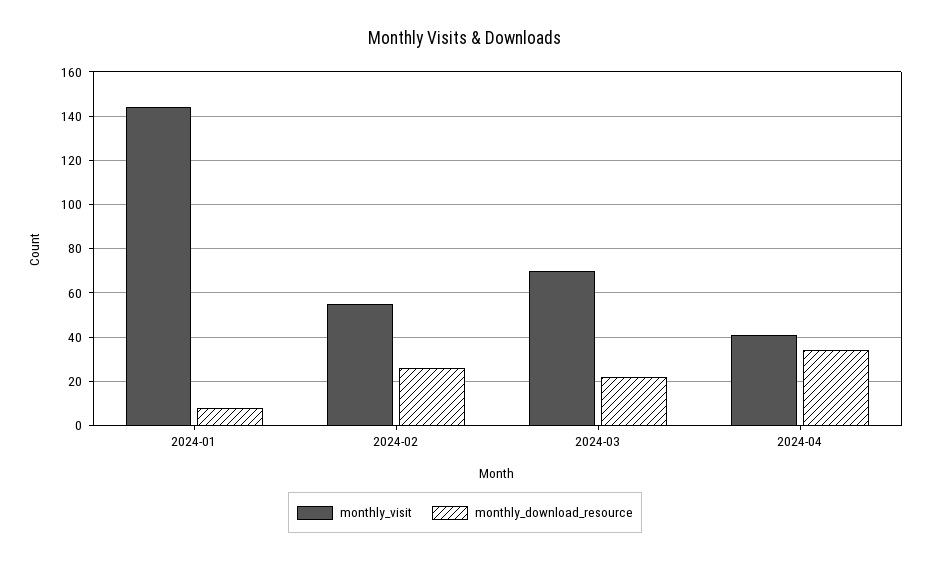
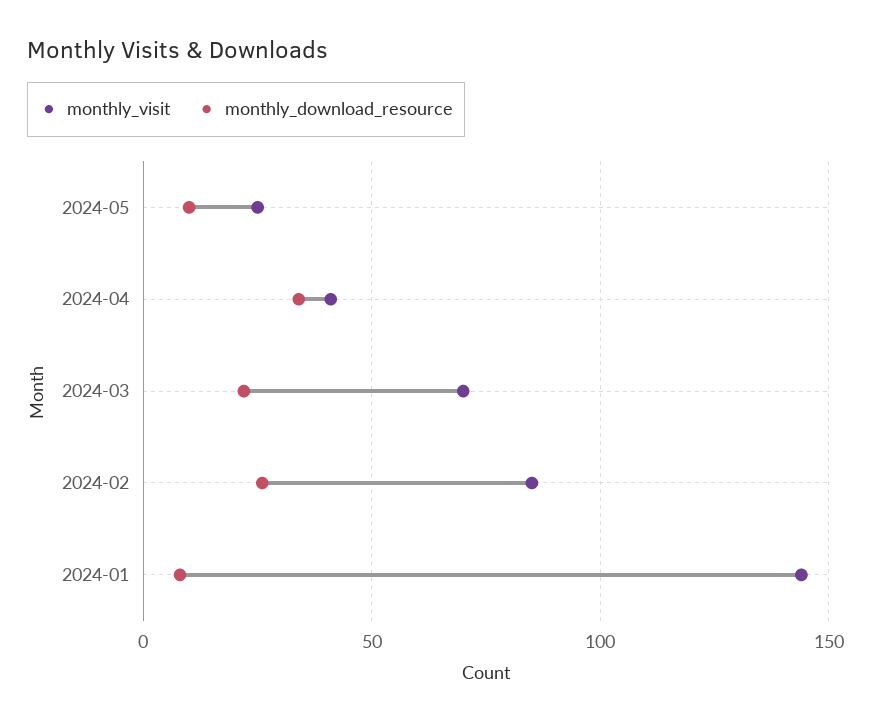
monthly_visit, 2024-02: 55 -> 85
monthly_visit, 2024-05: none -> 25
monthly_download_resource, 2024-05: none -> 10

